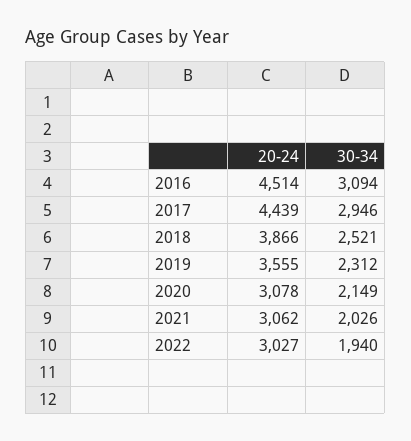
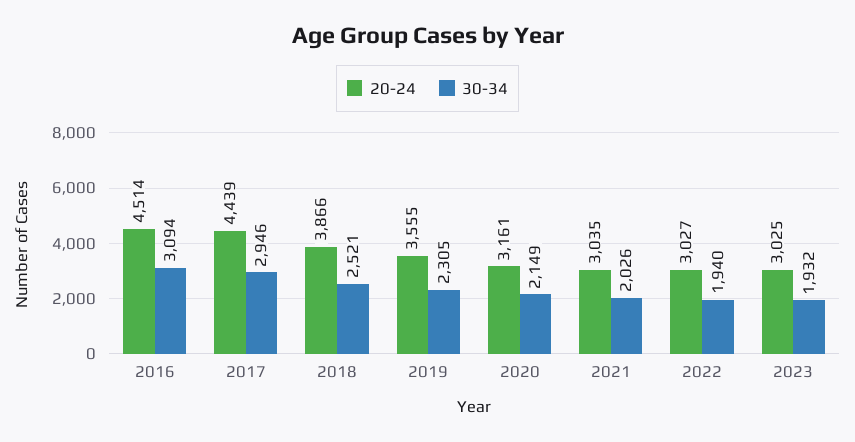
30-34, 2019: 2312 -> 2305
20-24, 2020: 3078 -> 3161
20-24, 2021: 3062 -> 3035
20-24, 2023: none -> 3025
30-34, 2023: none -> 1932

